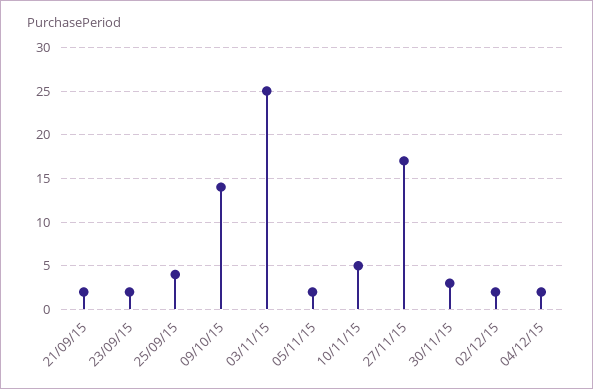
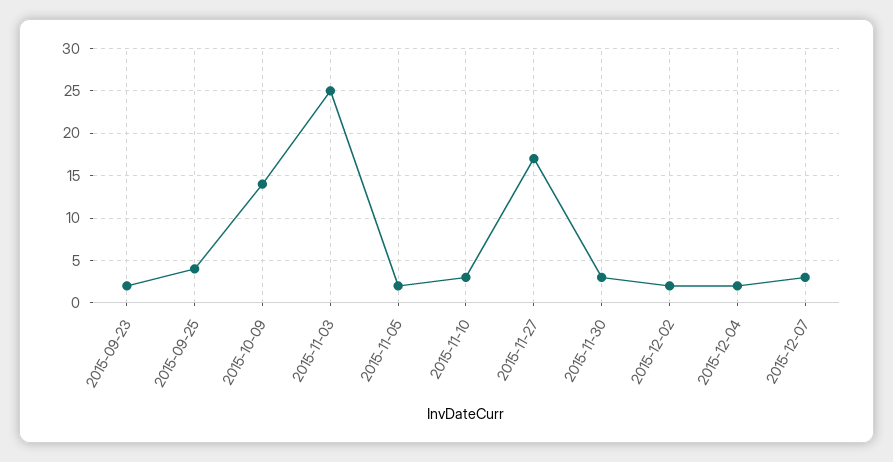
21/09/15: 2 -> none
10/11/15: 5 -> 3
2015-12-07: none -> 3

